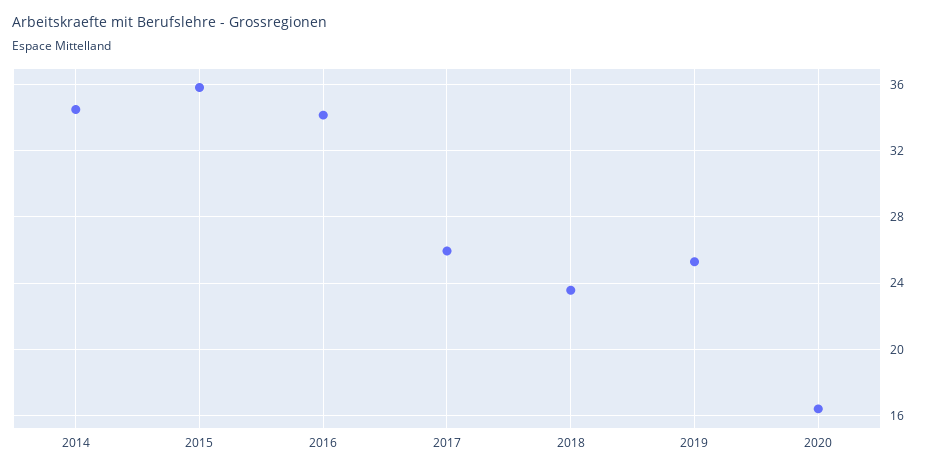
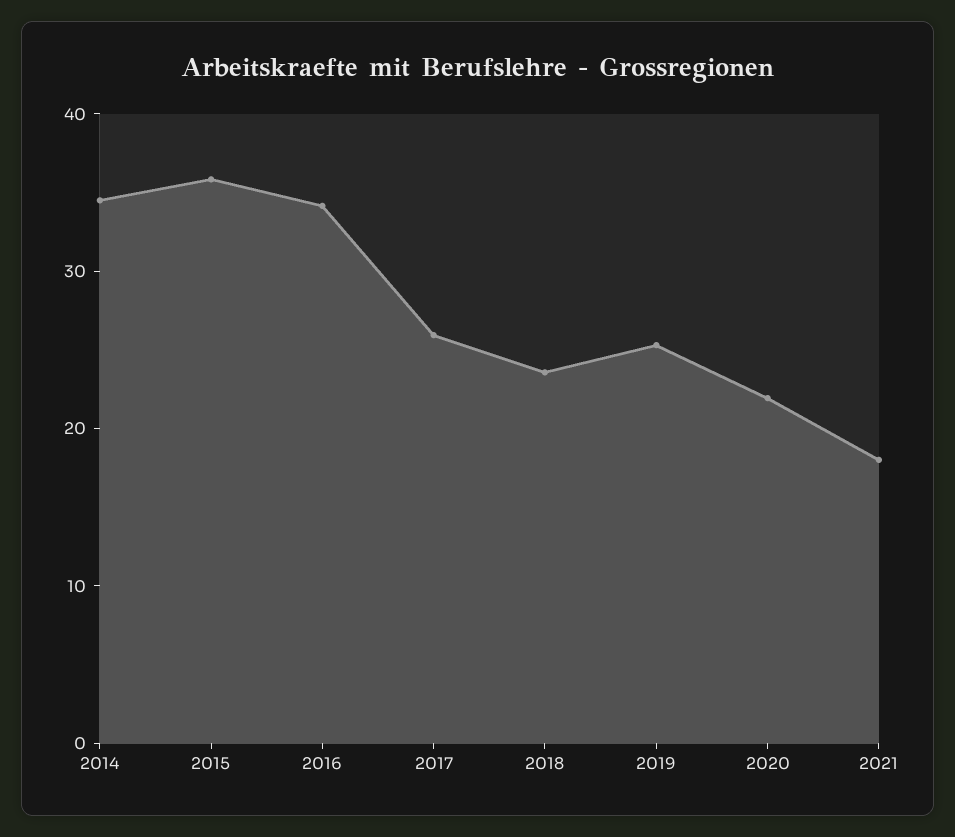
2020: 16.5 -> 22
2021: none -> 18

